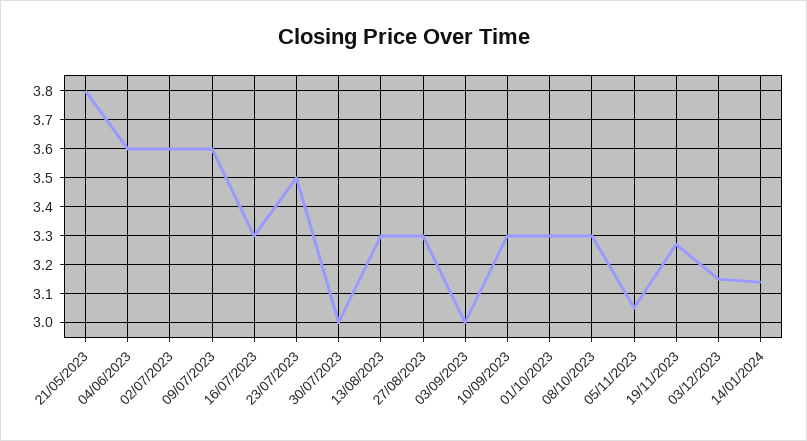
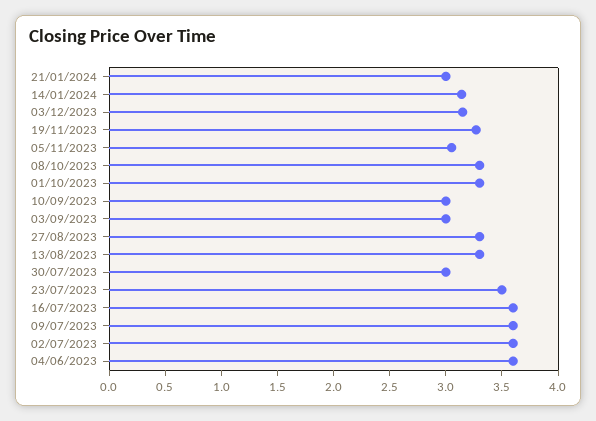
21/05/2023: 3.8 -> none
16/07/2023: 3.3 -> 3.6
10/09/2023: 3.3 -> 3
21/01/2024: none -> 3

